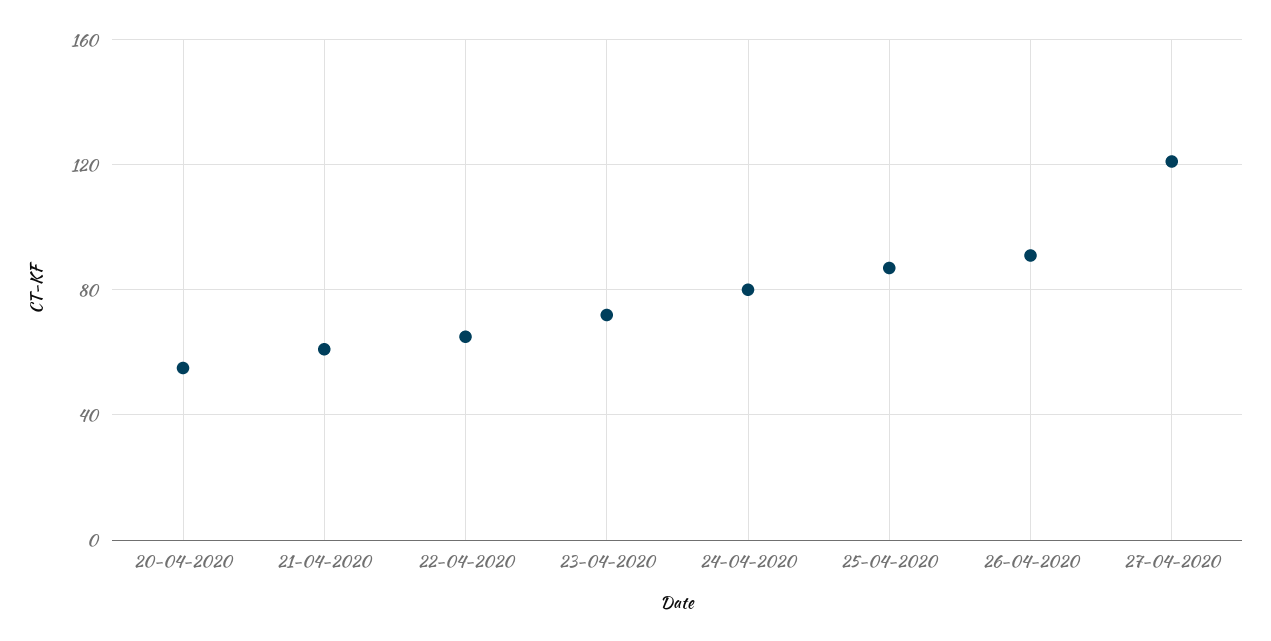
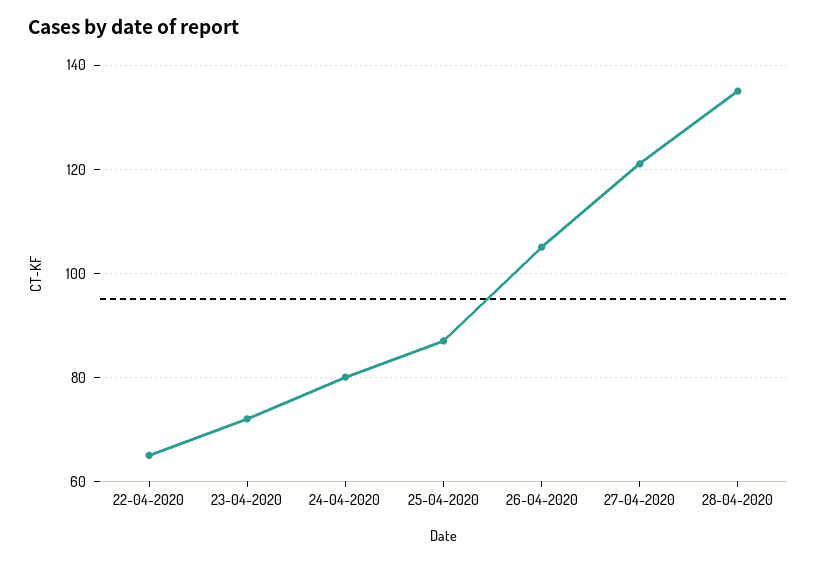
20-04-2020: 55 -> none
21-04-2020: 60 -> none
26-04-2020: 90 -> 105
28-04-2020: none -> 135

